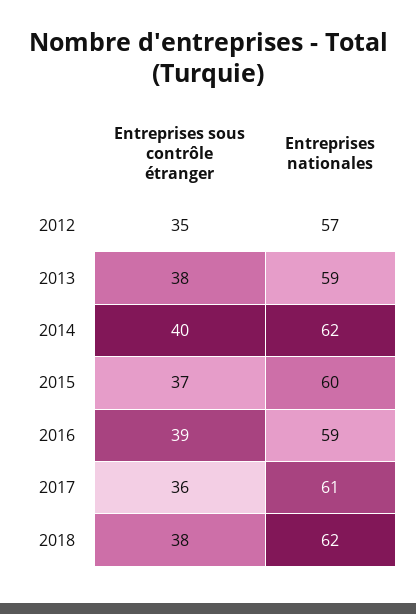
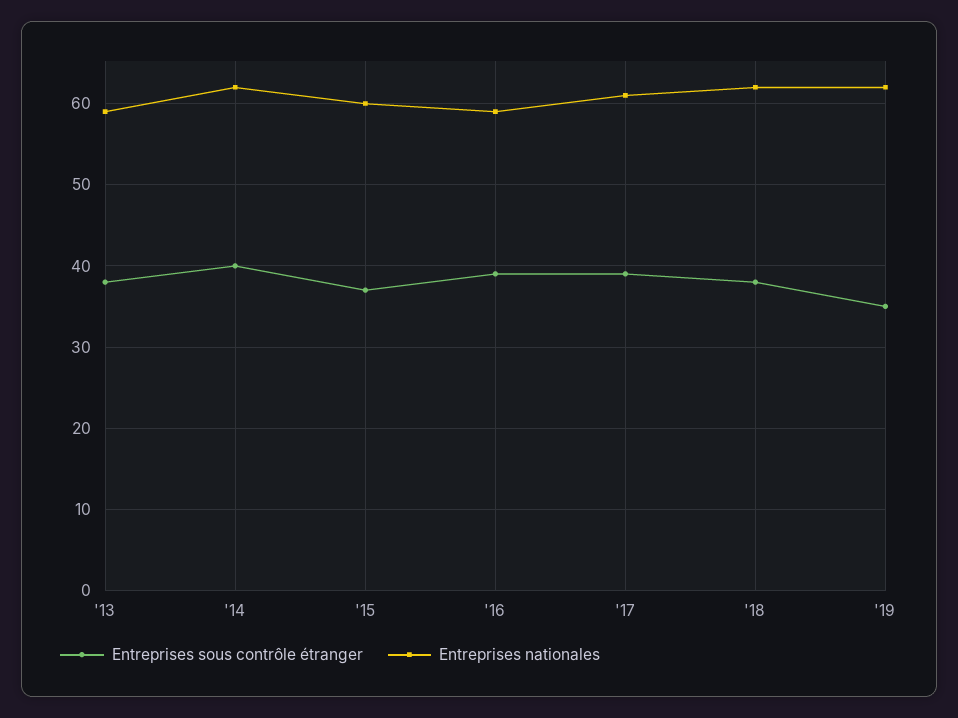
Entreprises sous contrôle étranger, 2012: 35 -> none
Entreprises nationales, 2012: 57 -> none
Entreprises sous contrôle étranger, 2017: 36 -> 39
Entreprises sous contrôle étranger, '19: none -> 35
Entreprises nationales, '19: none -> 62

